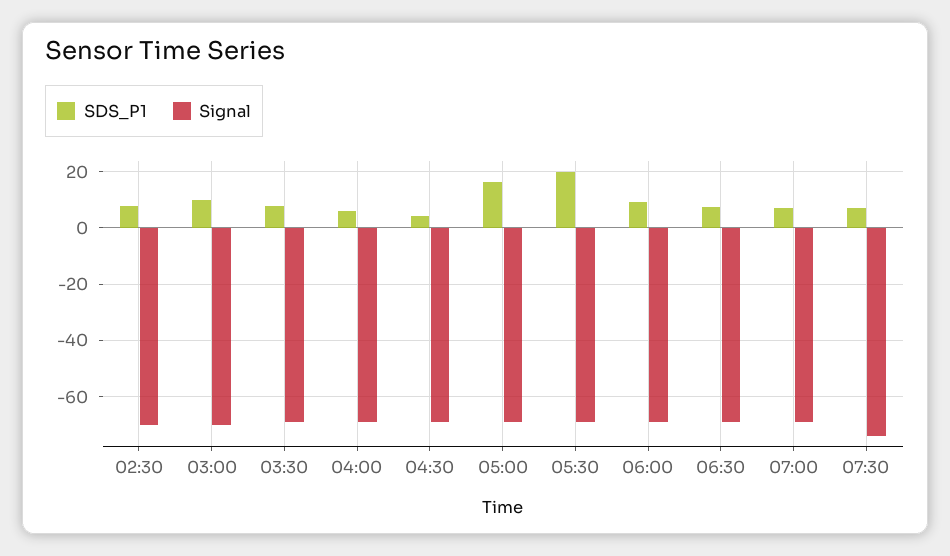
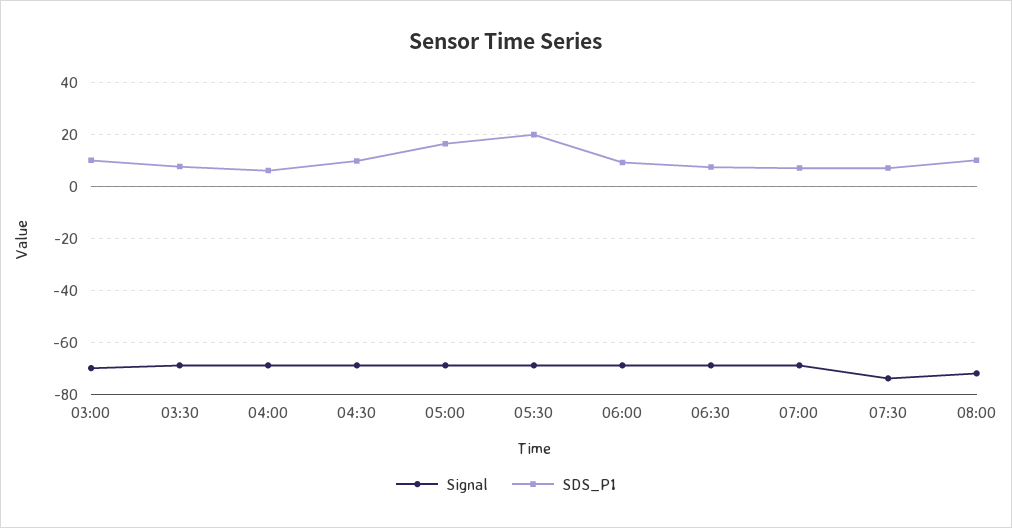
SDS_P1, 02:30: 7.5 -> none
Signal, 02:30: -70 -> none
SDS_P1, 04:30: 5 -> 10
Signal, 08:00: none -> -72.5
SDS_P1, 08:00: none -> 10

